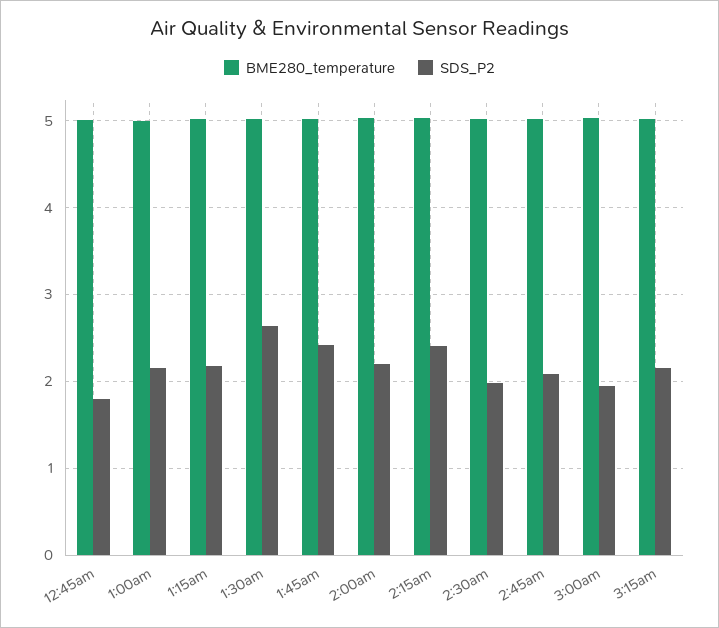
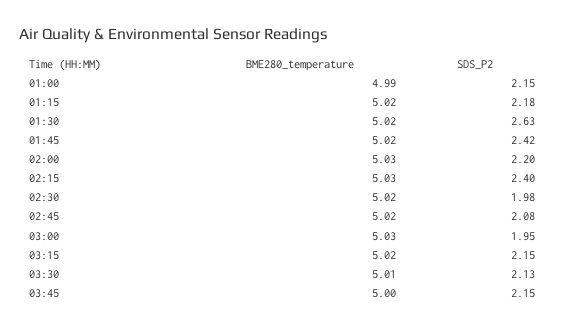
BME280_temperature, 12:45am: 5 -> none
SDS_P2, 12:45am: 1.8 -> none
BME280_temperature, 03:30: none -> 5.01
SDS_P2, 03:30: none -> 2.13
BME280_temperature, 03:45: none -> 5
SDS_P2, 03:45: none -> 2.15

